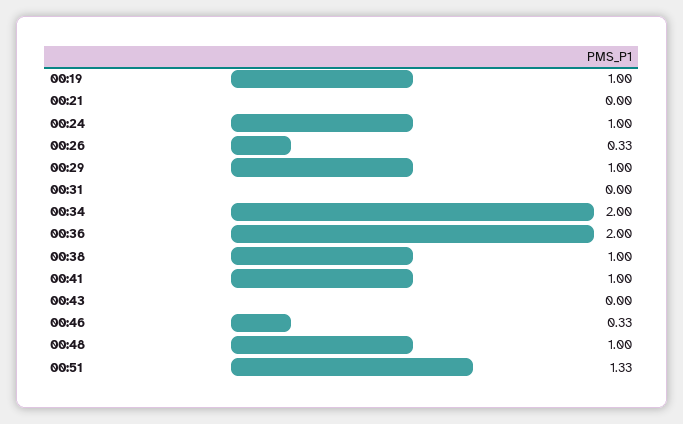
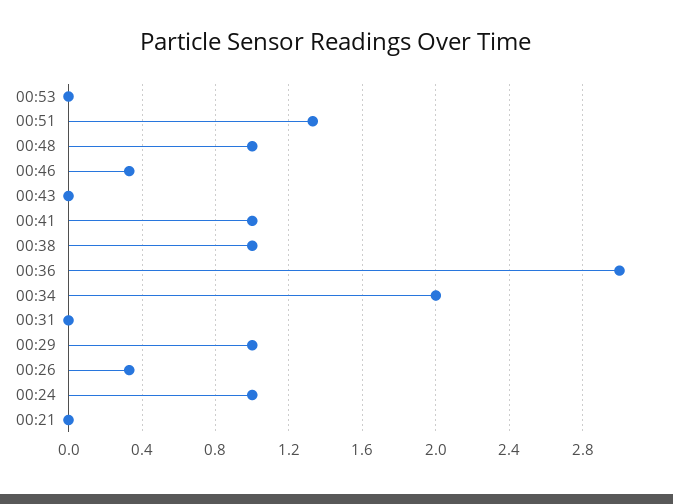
00:19: 1 -> none
00:36: 2 -> 3
00:53: none -> 0

